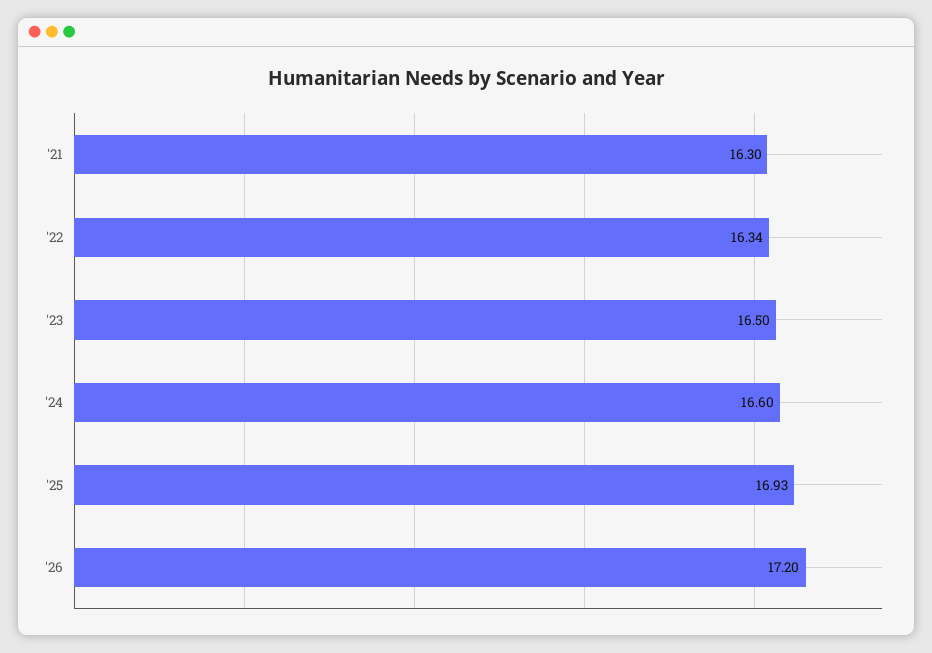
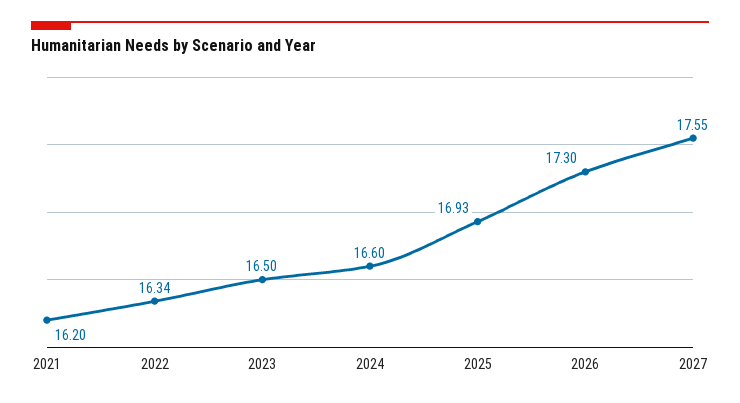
'21: 16.3 -> 16.2
'26: 17.2 -> 17.3
2027: none -> 17.55

